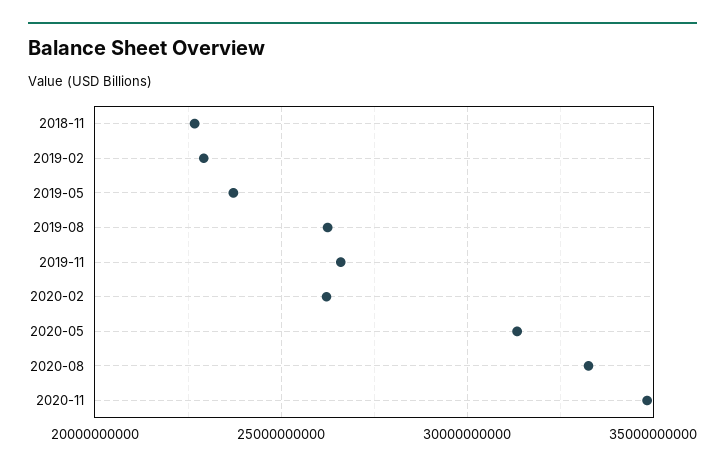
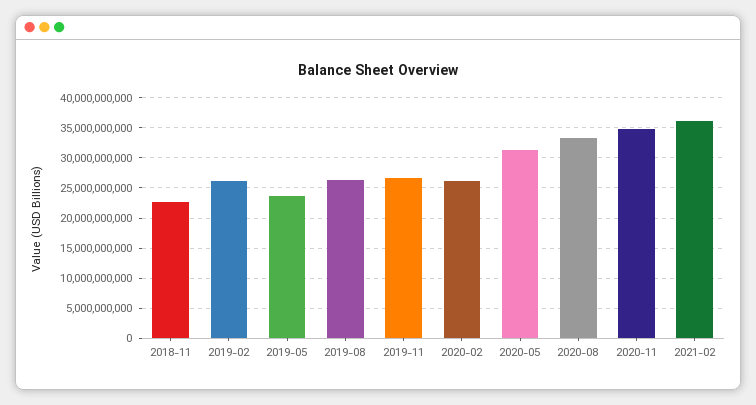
2019-02: 23000000000 -> 26000000000
2021-02: none -> 36000000000

